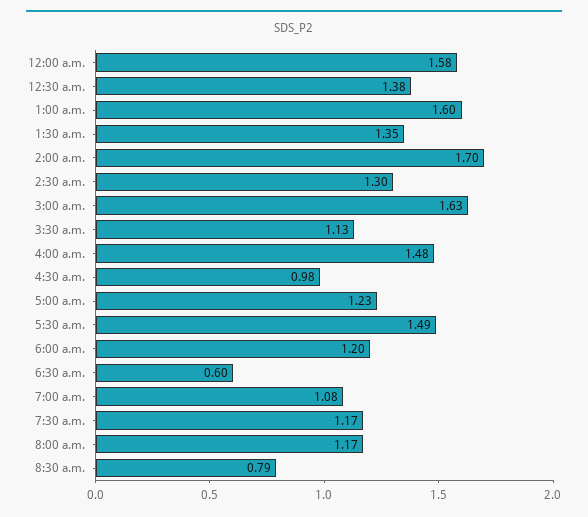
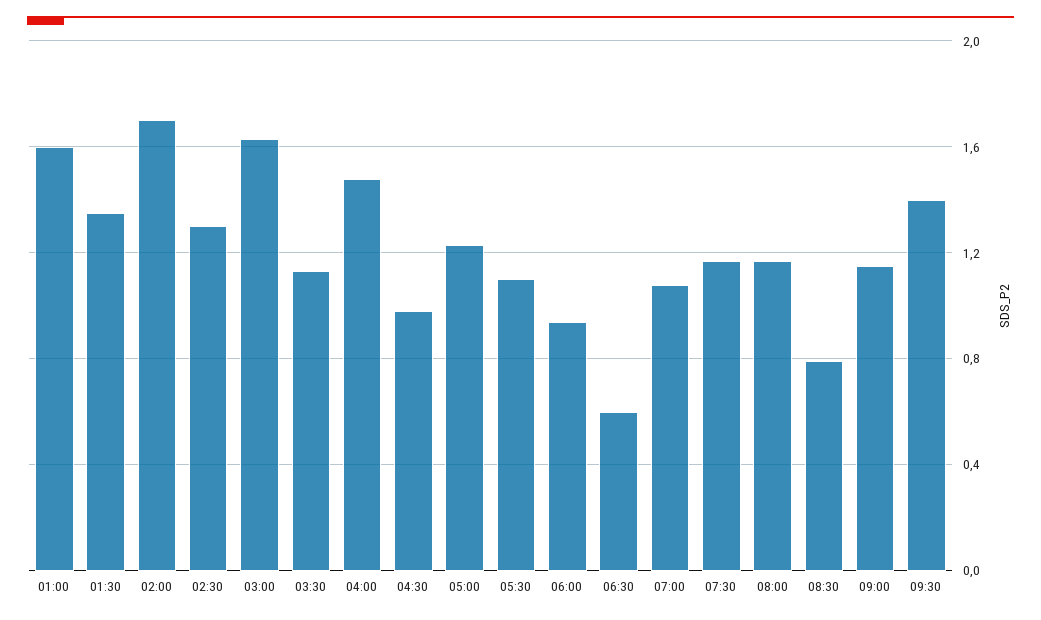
12:00 a.m.: 1.58 -> none
12:30 a.m.: 1.38 -> none
5:30 a.m.: 1.49 -> 1.1
6:00 a.m.: 1.2 -> 0.95
09:00: none -> 1.15
09:30: none -> 1.4

